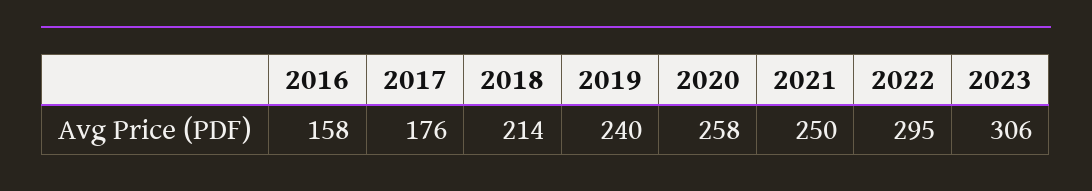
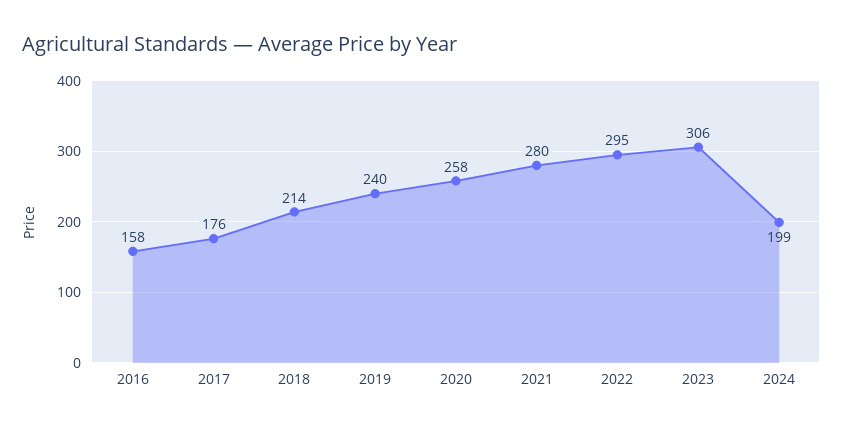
2021: 250 -> 280
2024: none -> 199

